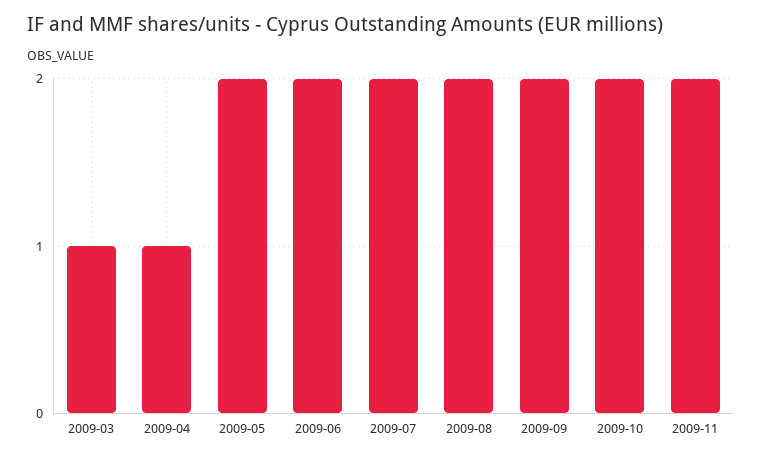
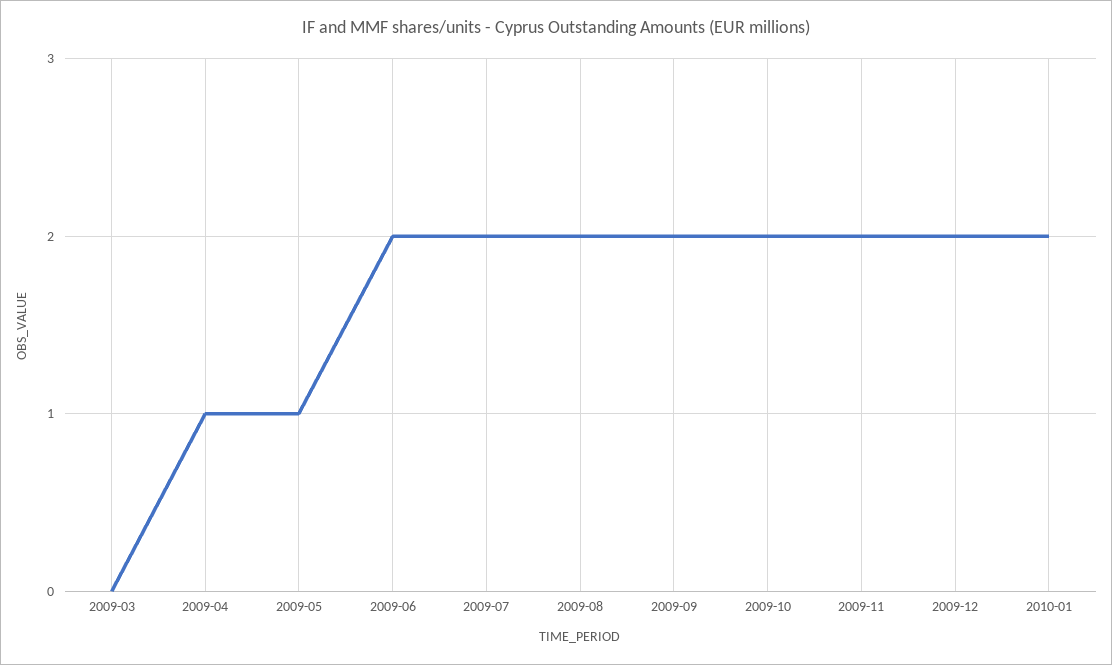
2009-03: 1 -> 0
2009-05: 2 -> 1
2009-12: none -> 2
2010-01: none -> 2

